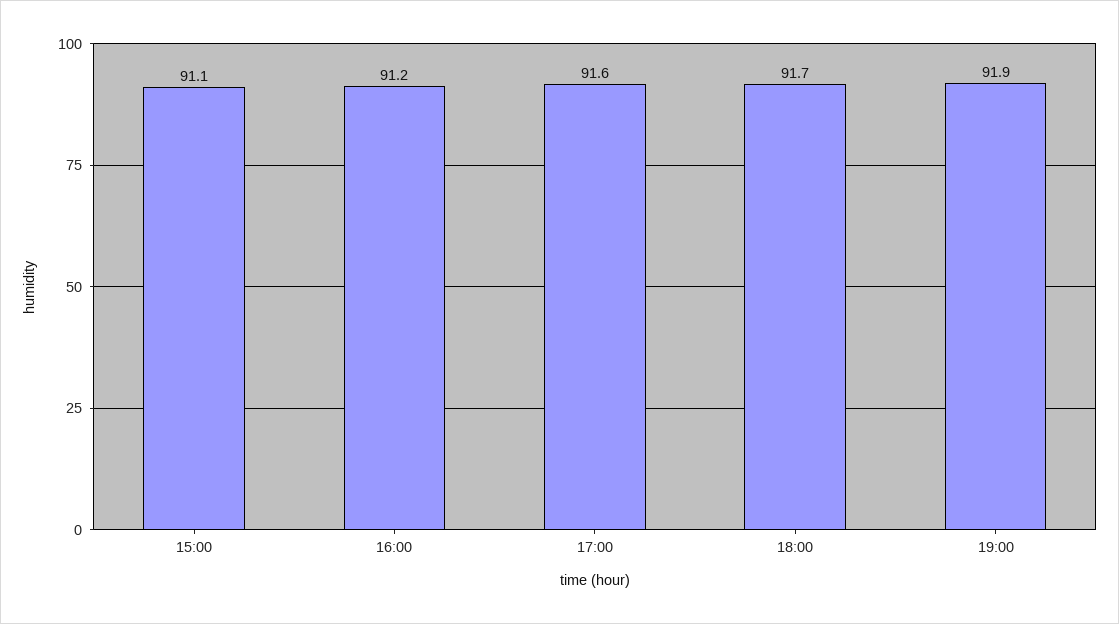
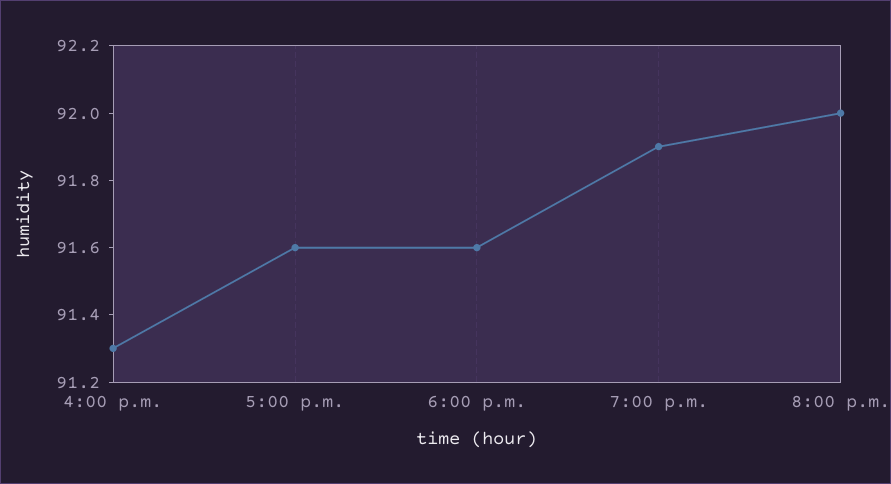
15:00: 91.1 -> none
16:00: 91.2 -> 91.3
18:00: 91.7 -> 91.6
8:00 p.m.: none -> 92

